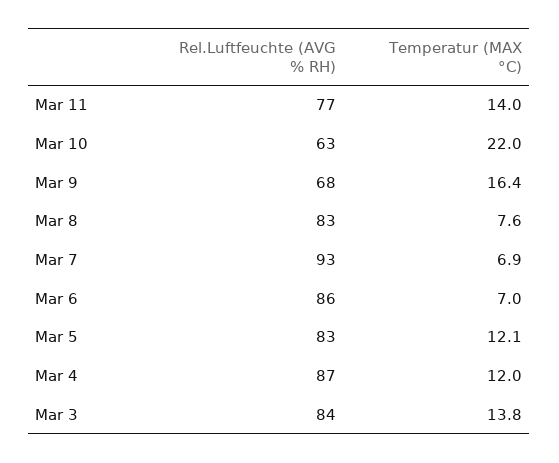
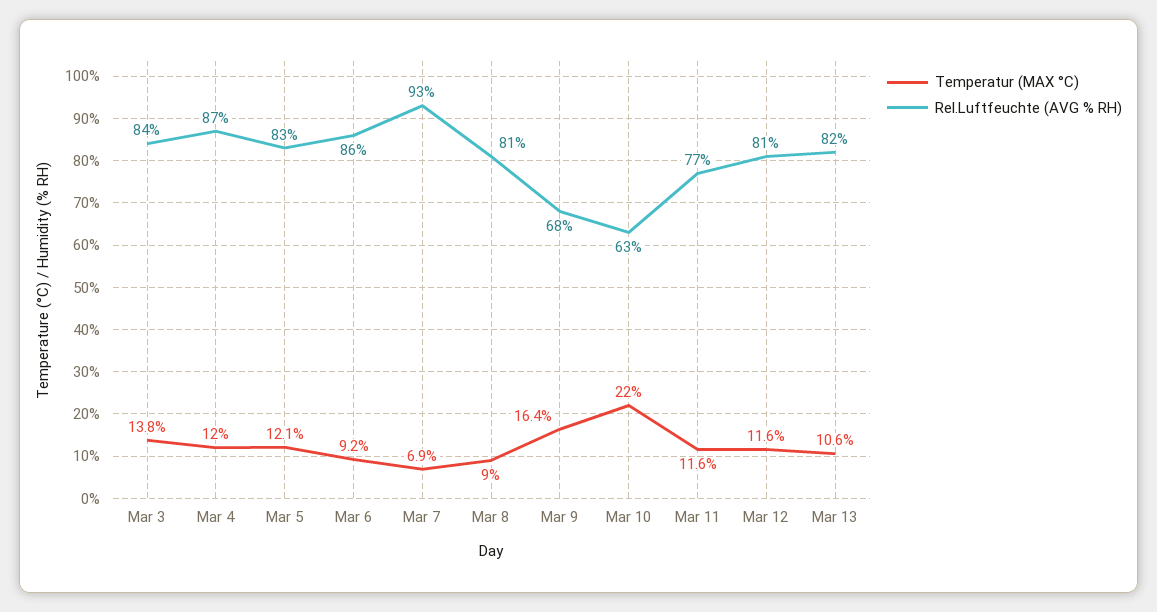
Temperatur (MAX °C), Mar 11: 14 -> 11.6
Rel.Luftfeuchte (AVG % RH), Mar 8: 83 -> 81
Temperatur (MAX °C), Mar 8: 7.6 -> 9
Temperatur (MAX °C), Mar 6: 7 -> 9.2
Temperatur (MAX °C), Mar 12: none -> 11.6
Rel.Luftfeuchte (AVG % RH), Mar 12: none -> 81
Temperatur (MAX °C), Mar 13: none -> 10.6
Rel.Luftfeuchte (AVG % RH), Mar 13: none -> 82

